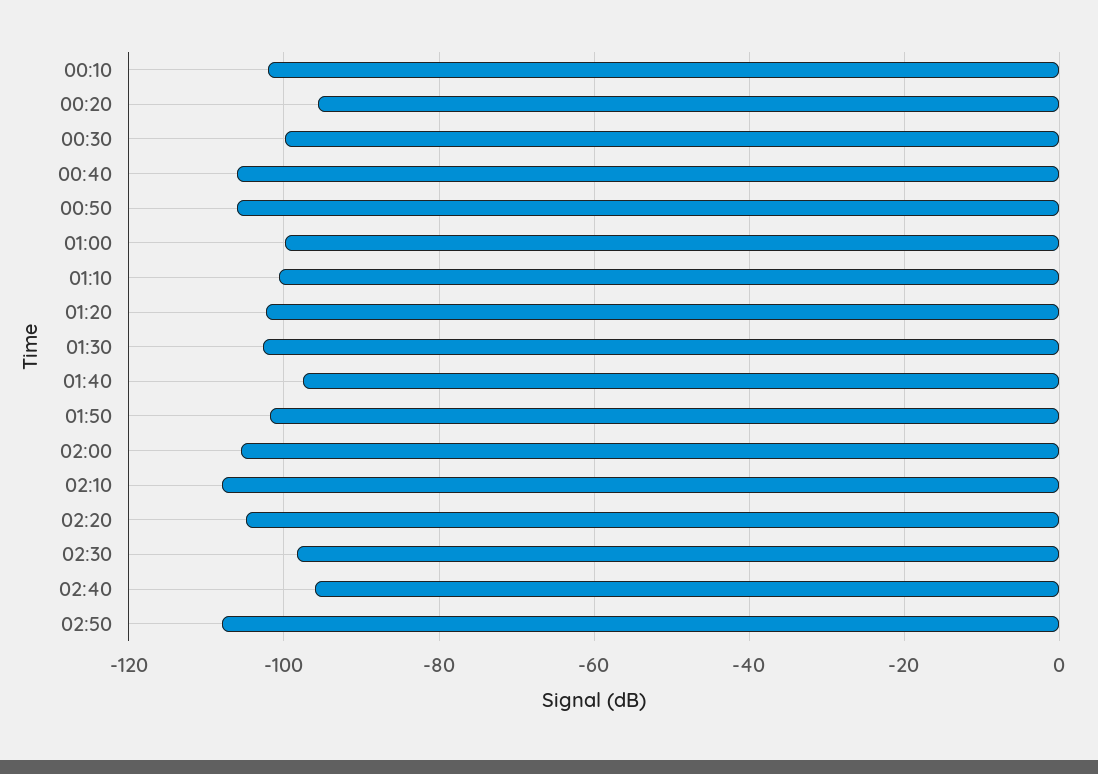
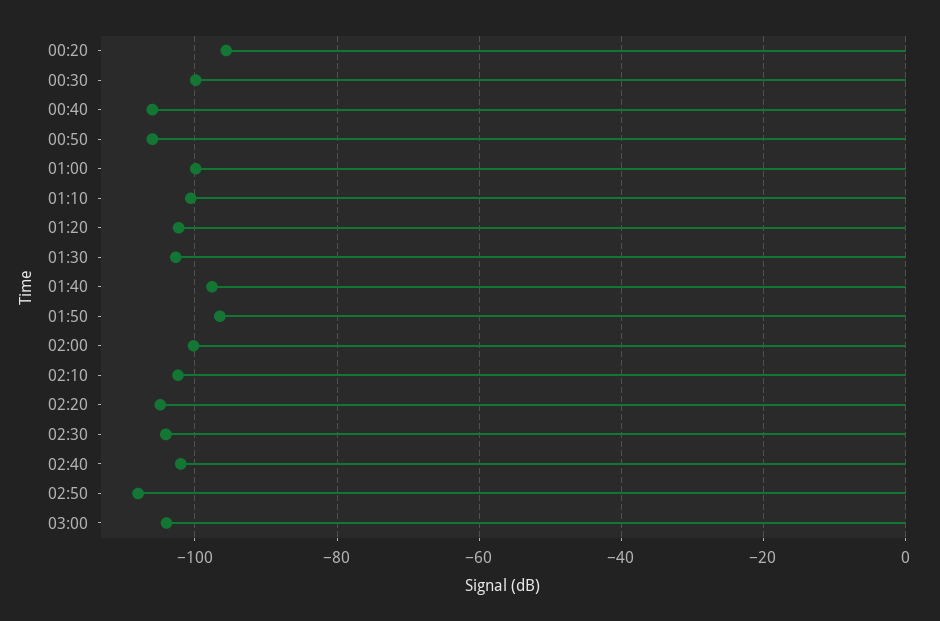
00:10: -102 -> none
01:50: -102 -> -96
02:00: -106 -> -100
02:10: -108 -> -102
02:30: -98 -> -104
02:40: -96 -> -102
03:00: none -> -104

